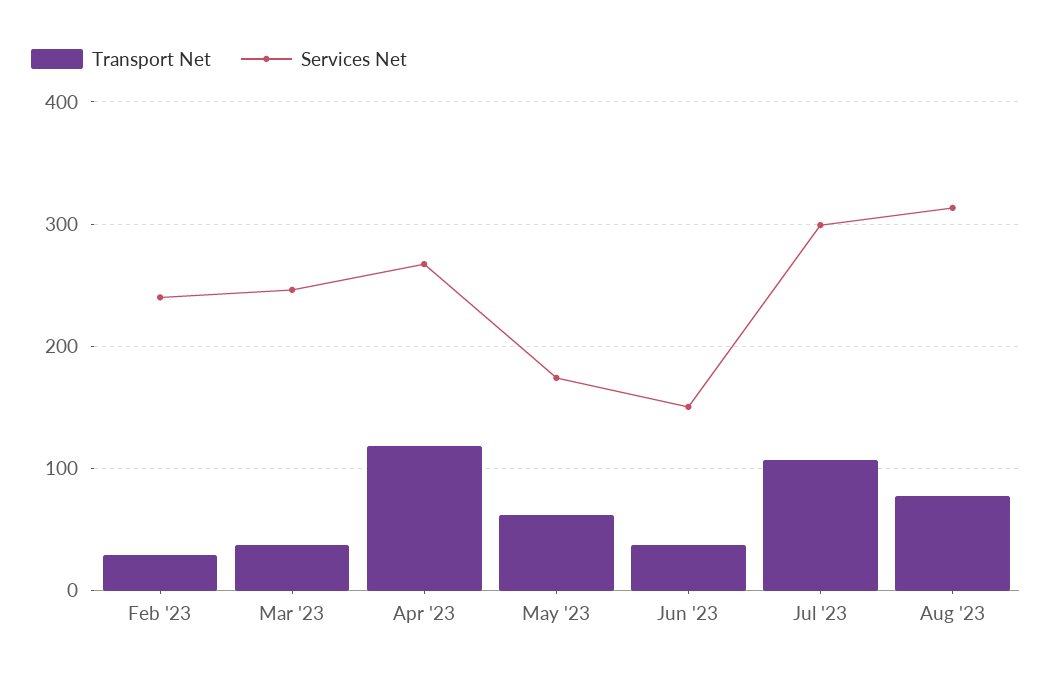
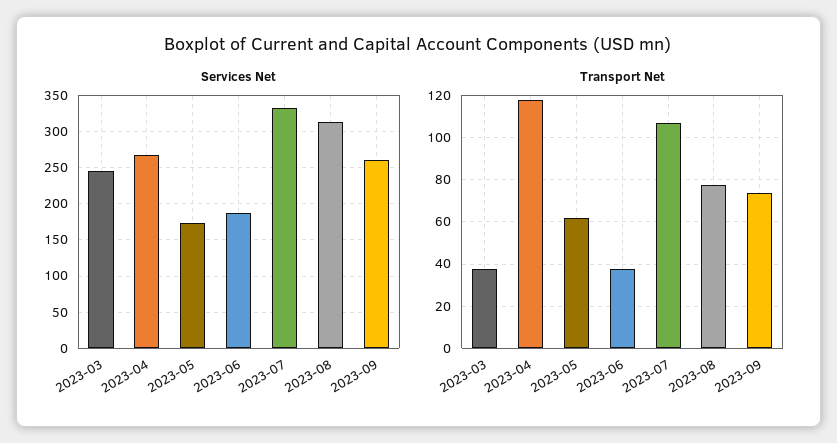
Transport Net, Feb '23: 30 -> none
Services Net, Feb '23: 240 -> none
Services Net, Jun '23: 150 -> 190
Services Net, Jul '23: 300 -> 330
Services Net, 2023-09: none -> 260
Transport Net, 2023-09: none -> 75

